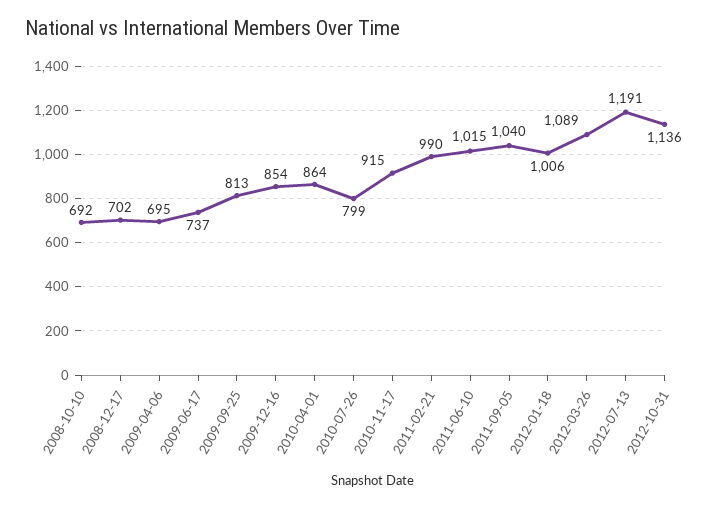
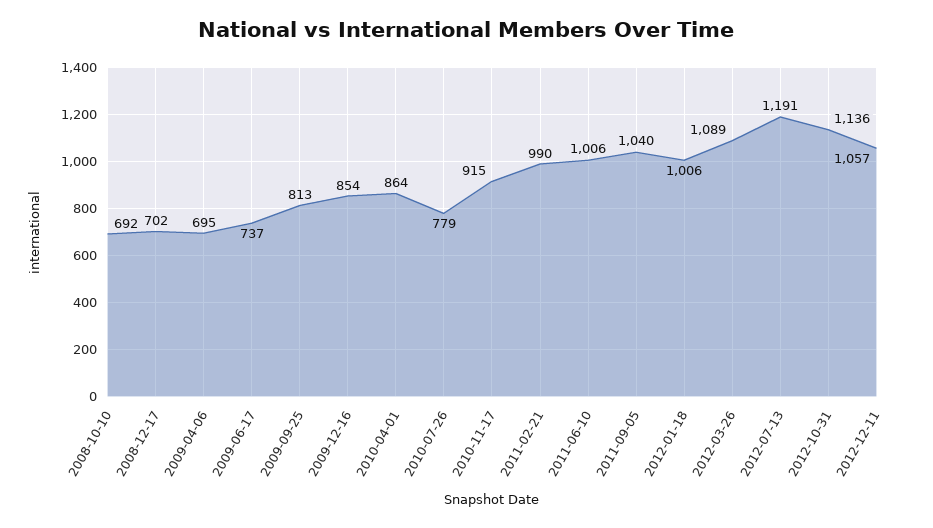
2010-07-26: 799 -> 779
2011-06-10: 1015 -> 1006
2012-12-11: none -> 1057

